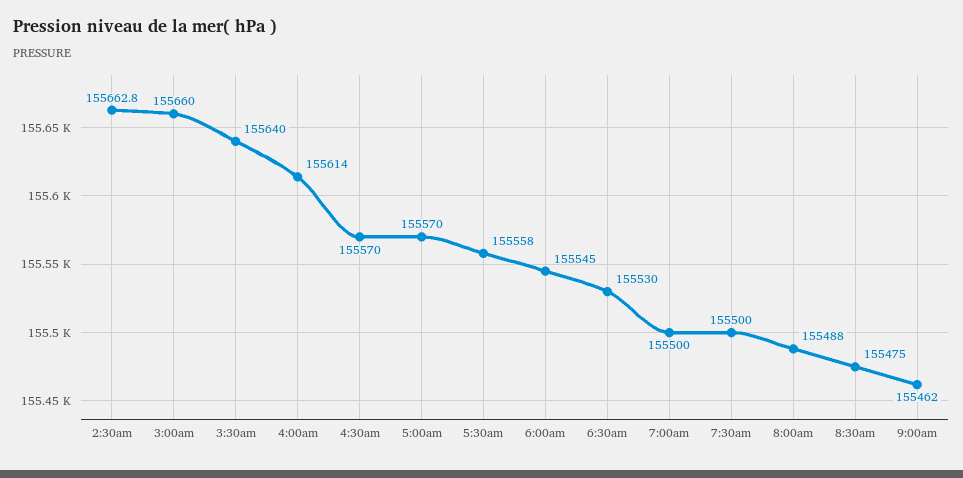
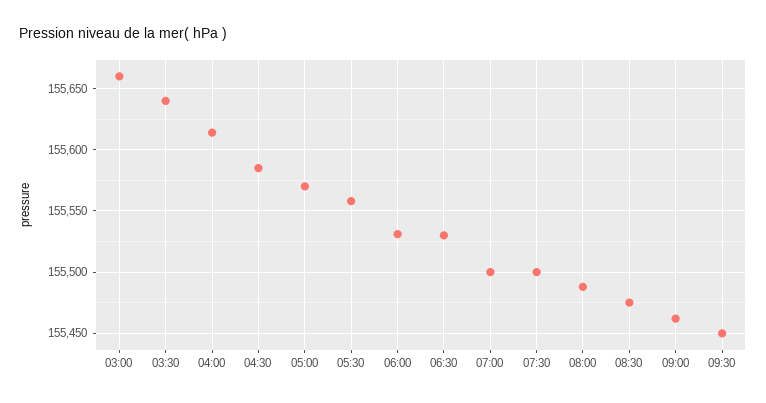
2:30am: 155662.8 -> none
4:30am: 155570 -> 155585
6:00am: 155545 -> 155530
09:30: none -> 155450

